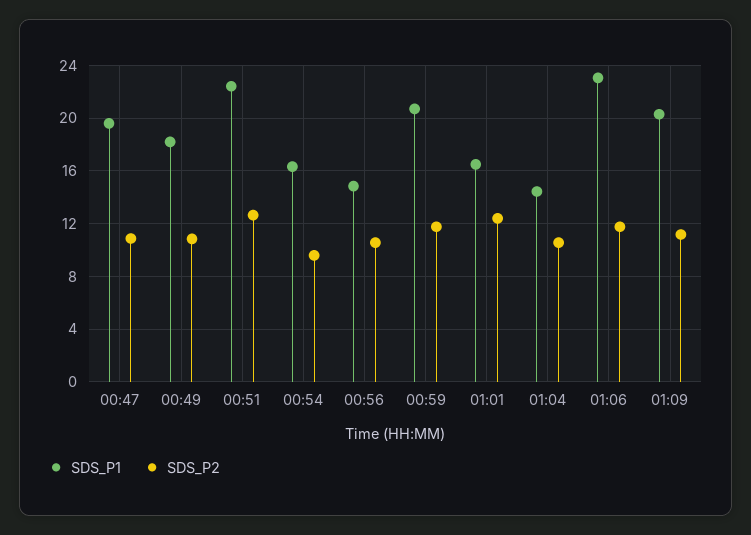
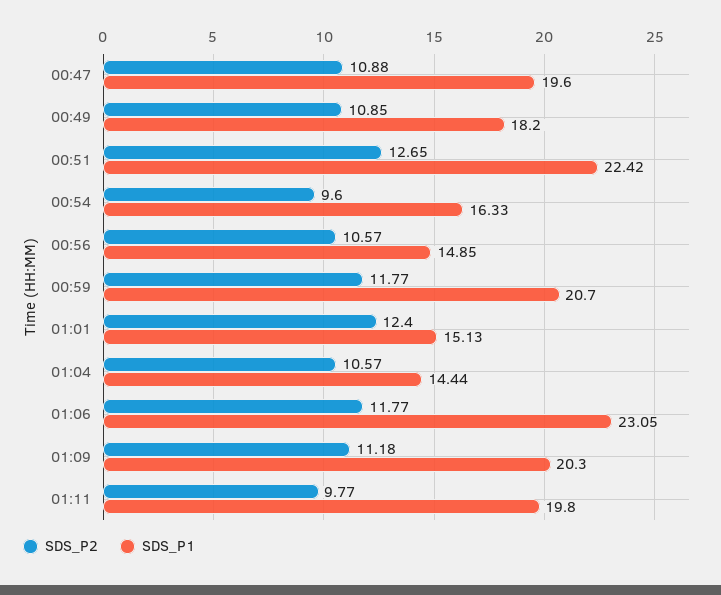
SDS_P1, 01:01: 16.5 -> 15.13
SDS_P2, 01:11: none -> 9.77
SDS_P1, 01:11: none -> 19.8

